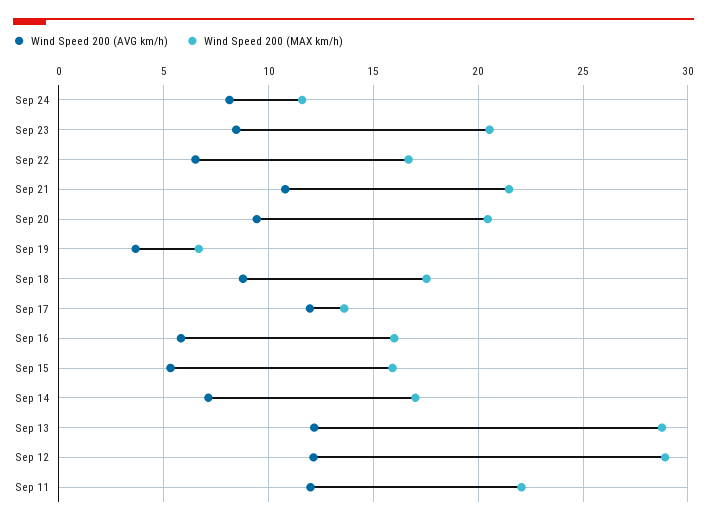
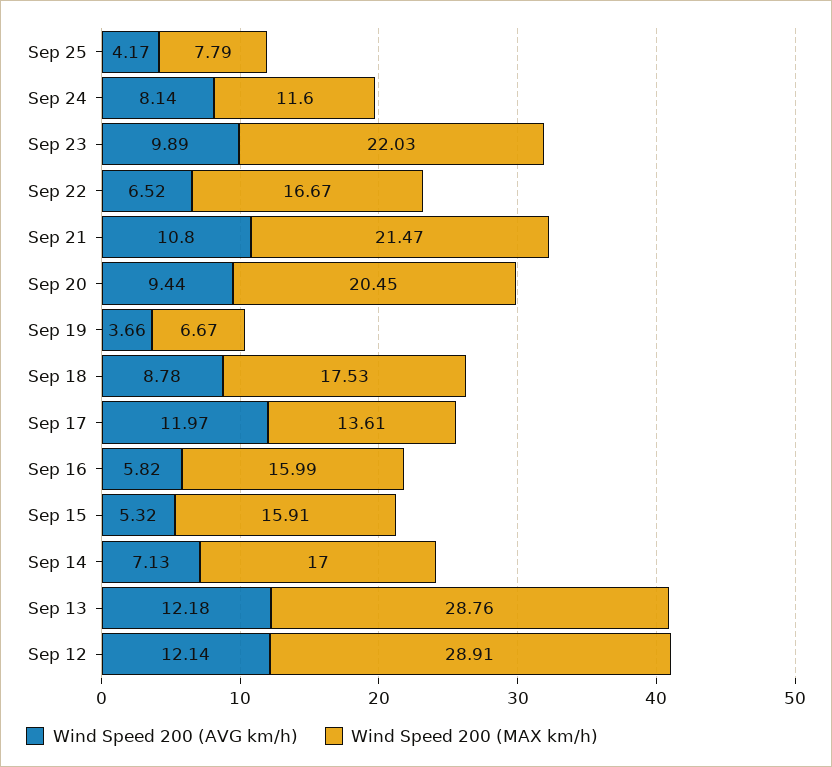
Wind Speed 200 (AVG km/h), Sep 23: 8.5 -> 9.89
Wind Speed 200 (MAX km/h), Sep 23: 20.5 -> 22.03
Wind Speed 200 (AVG km/h), Sep 11: 12 -> none
Wind Speed 200 (MAX km/h), Sep 11: 22 -> none
Wind Speed 200 (AVG km/h), Sep 25: none -> 4.17
Wind Speed 200 (MAX km/h), Sep 25: none -> 7.79

